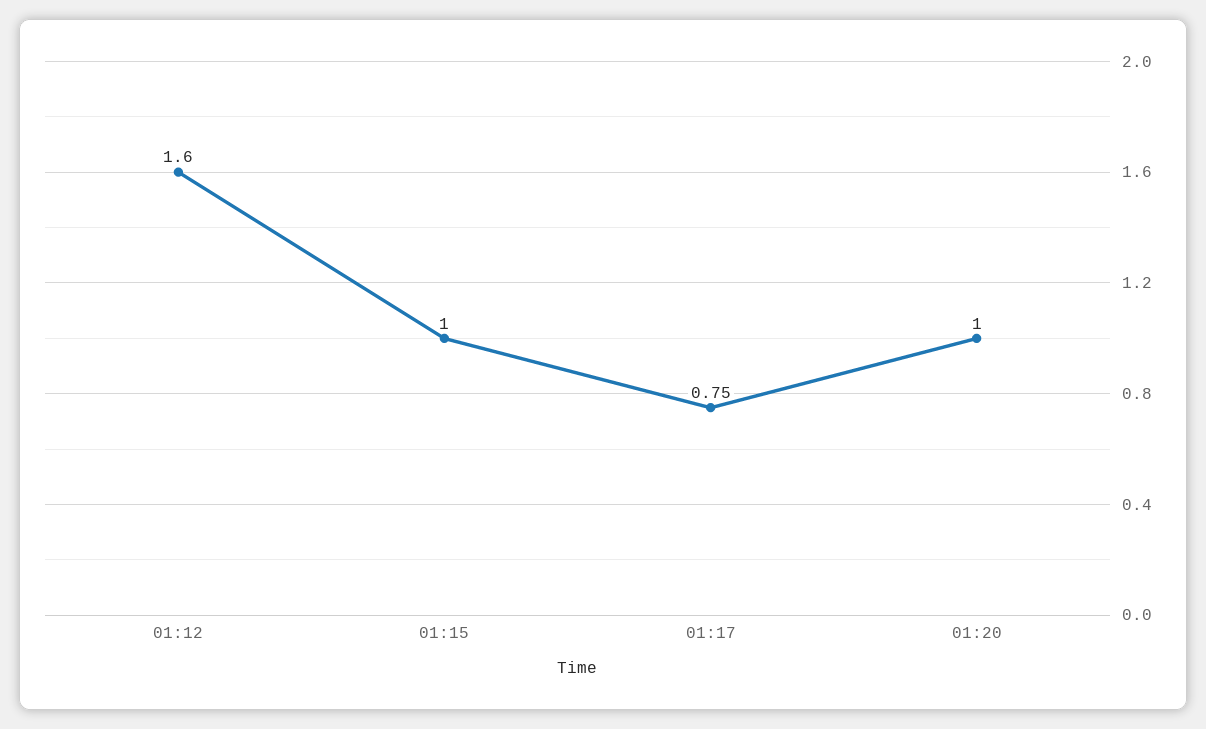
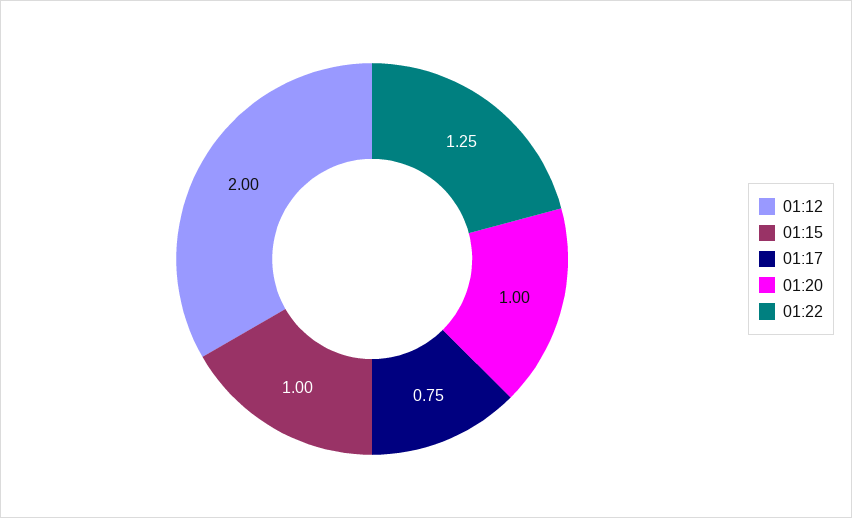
01:12: 1.6 -> 2
01:22: none -> 1.25

